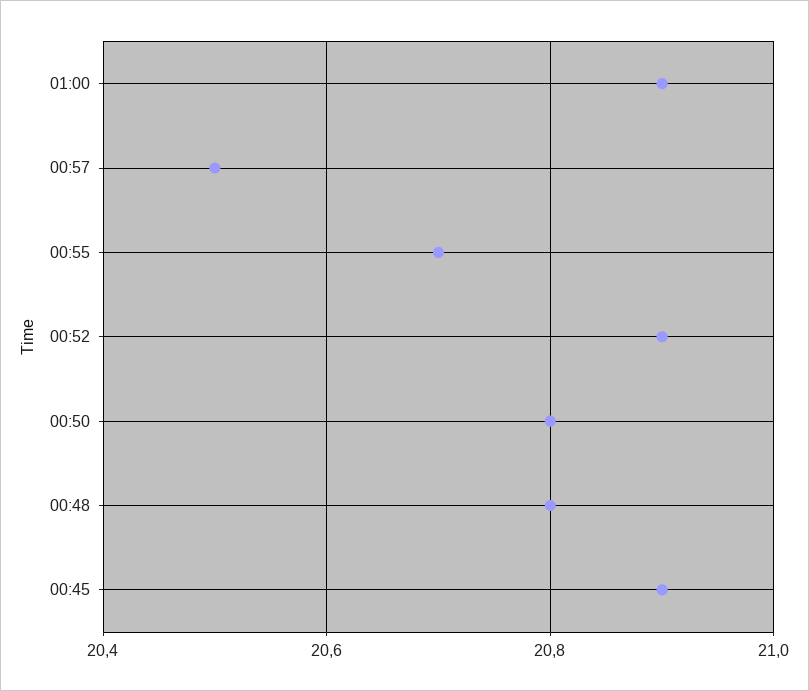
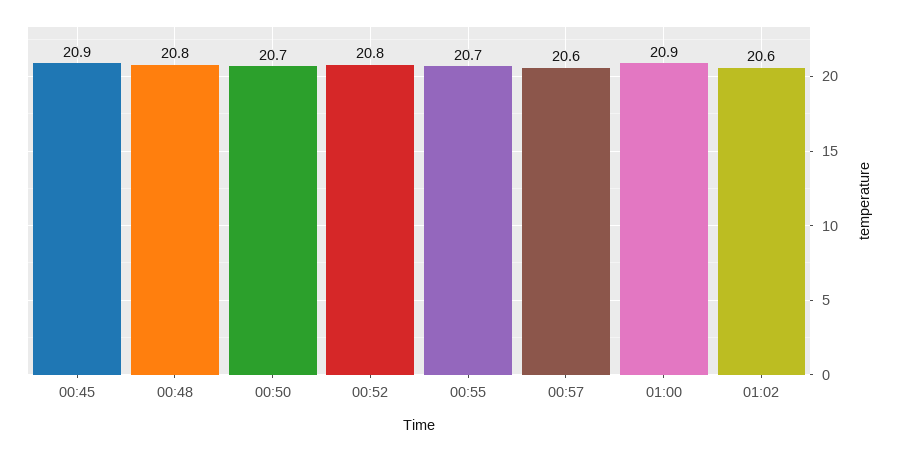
00:57: 20.5 -> 20.6
00:52: 20.9 -> 20.8
00:50: 20.8 -> 20.7
01:02: none -> 20.6

